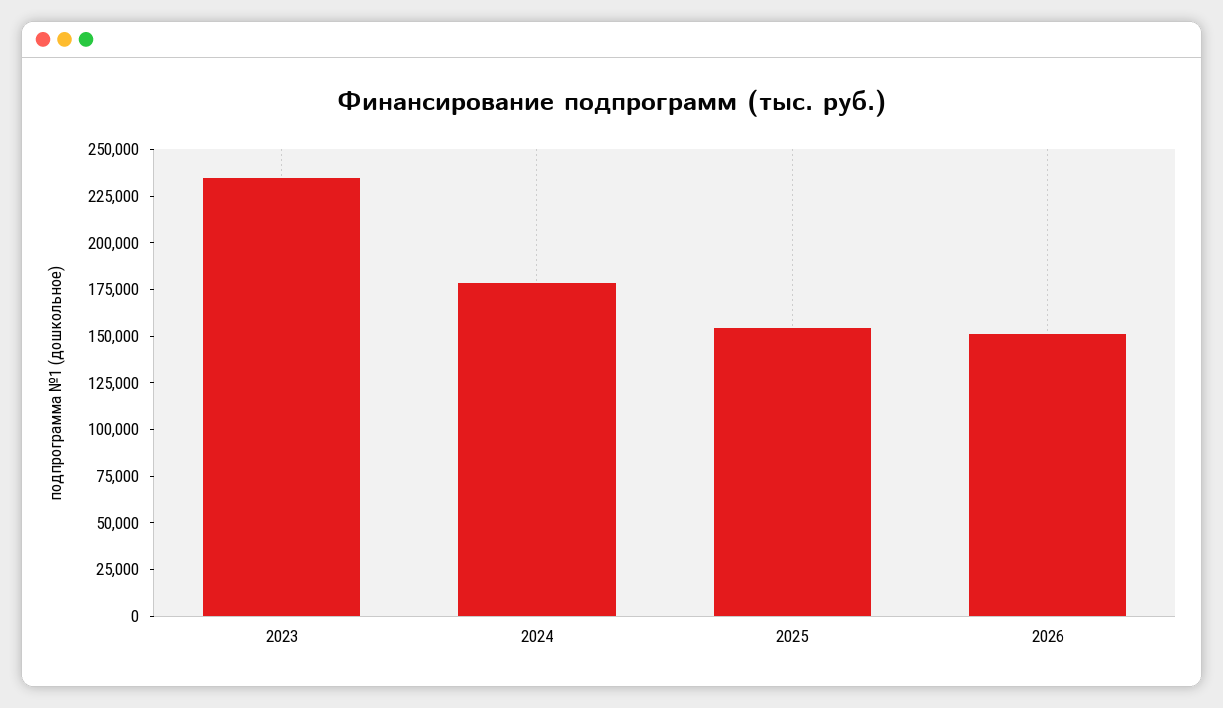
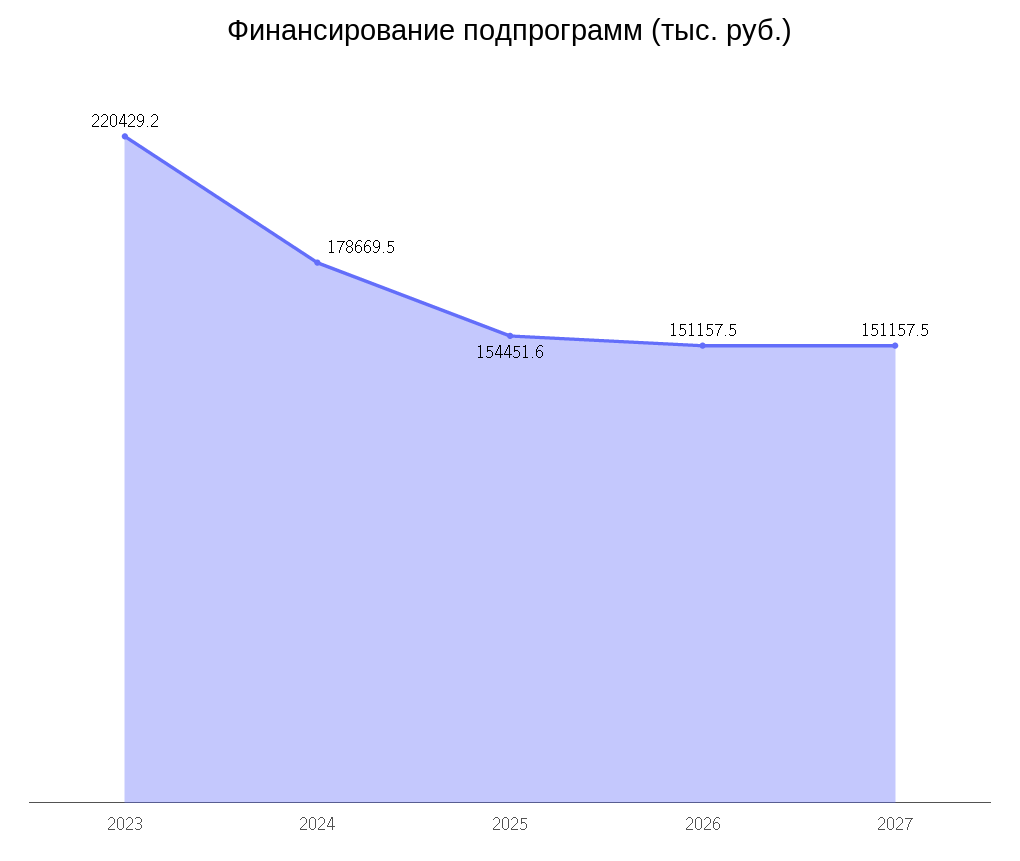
2023: 235000 -> 220429.2
2027: none -> 151157.5

